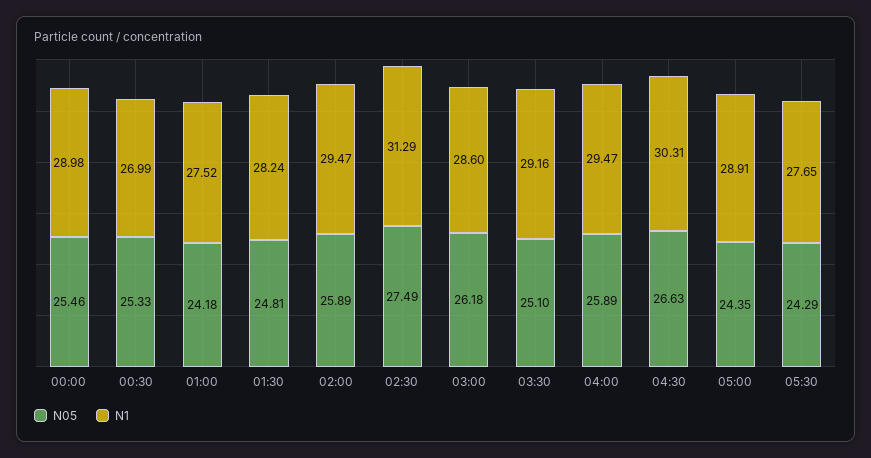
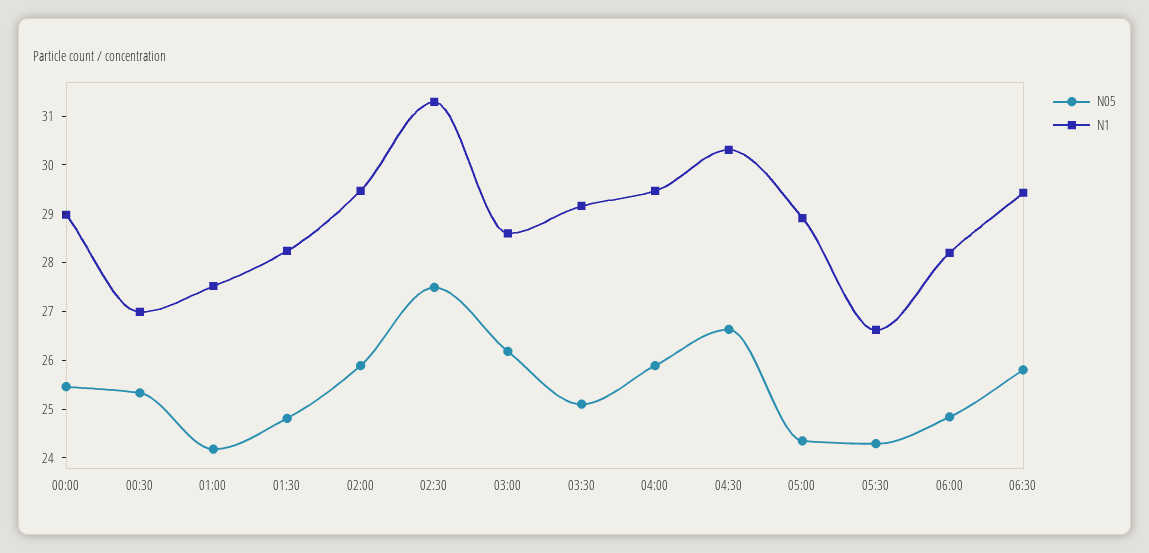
N1, 05:30: 27.65 -> 26.6
N05, 06:00: none -> 24.8
N1, 06:00: none -> 28.2
N05, 06:30: none -> 25.8
N1, 06:30: none -> 29.4

